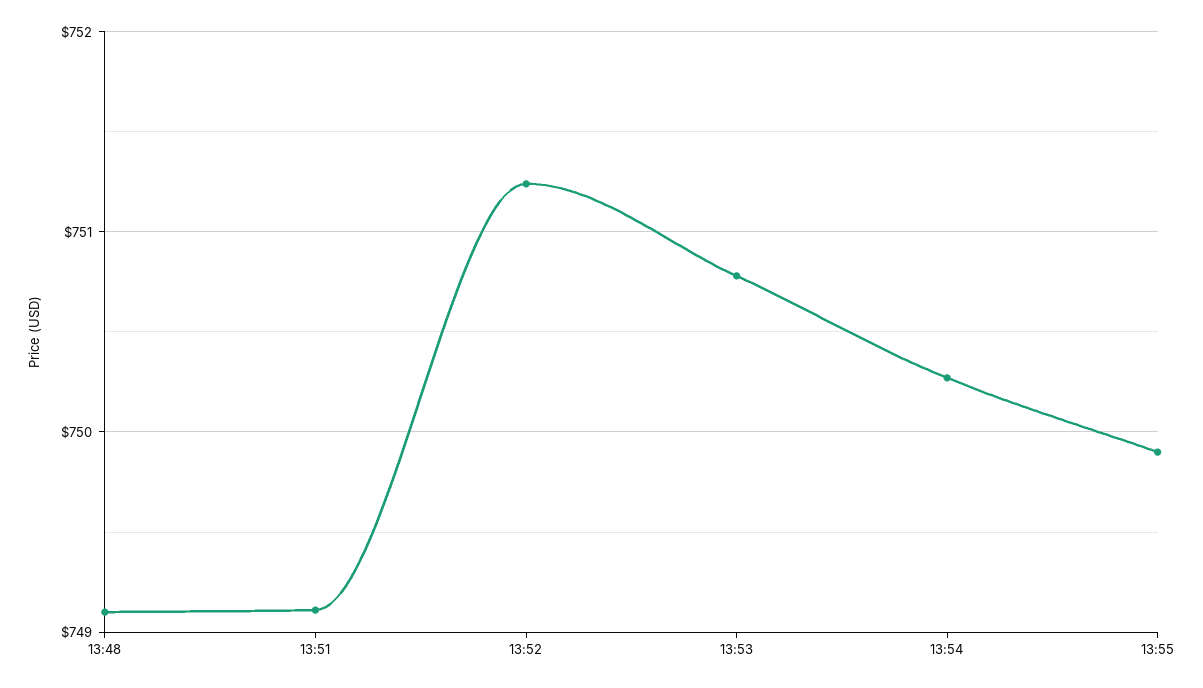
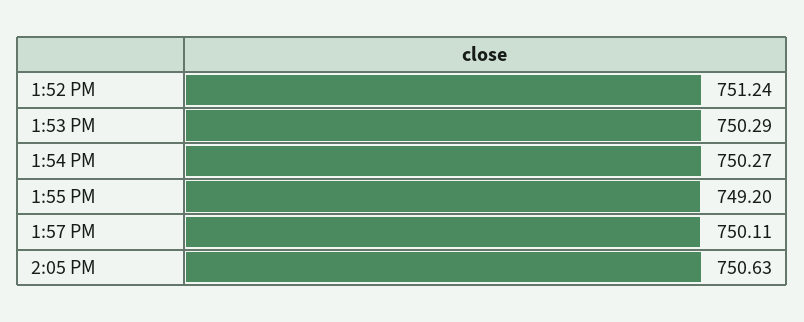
13:48: 749.1 -> none
13:51: 749.1 -> none
13:53: 750.8 -> 750.29
13:55: 749.9 -> 749.2
1:57 PM: none -> 750.11
2:05 PM: none -> 750.63

